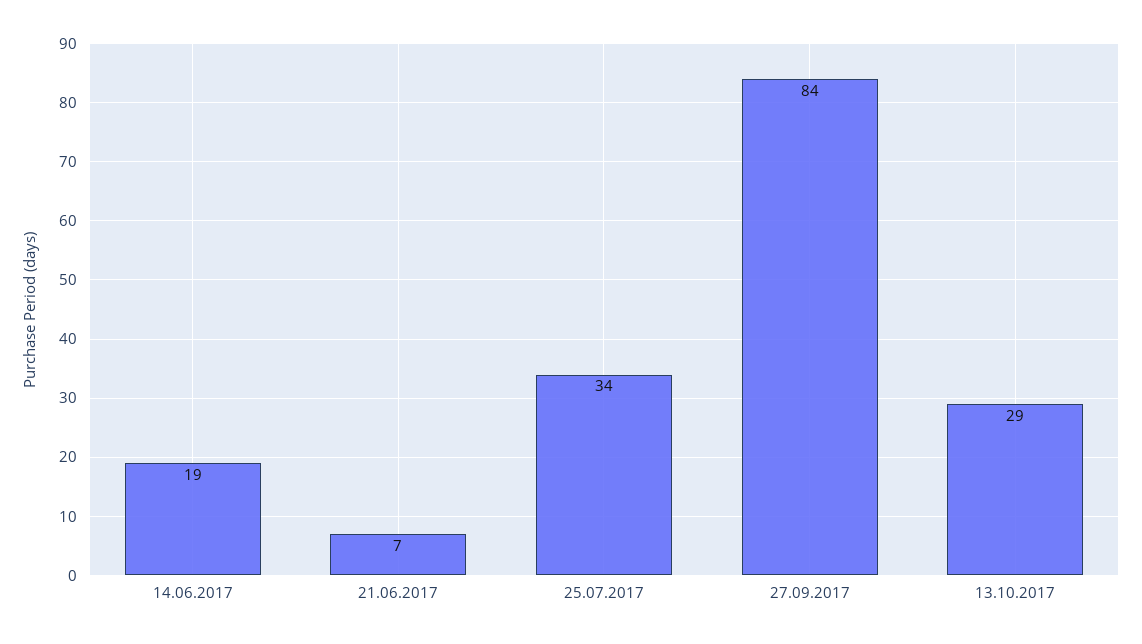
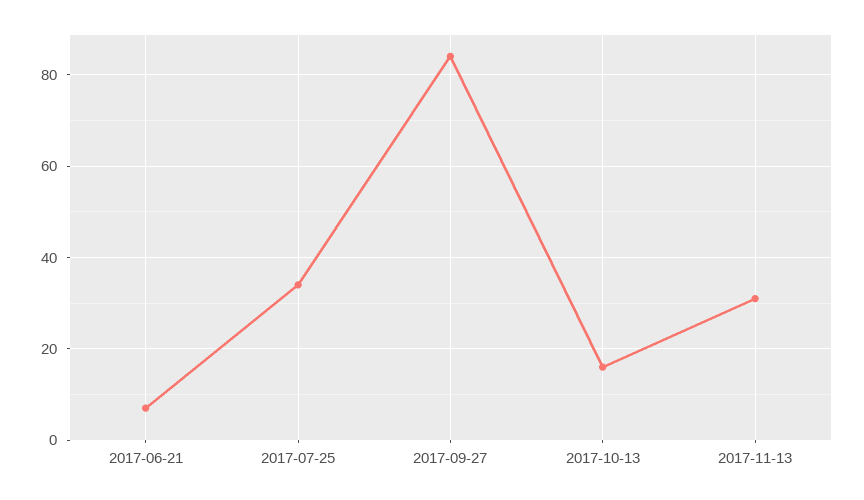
14.06.2017: 19 -> none
13.10.2017: 29 -> 15
2017-11-13: none -> 30

